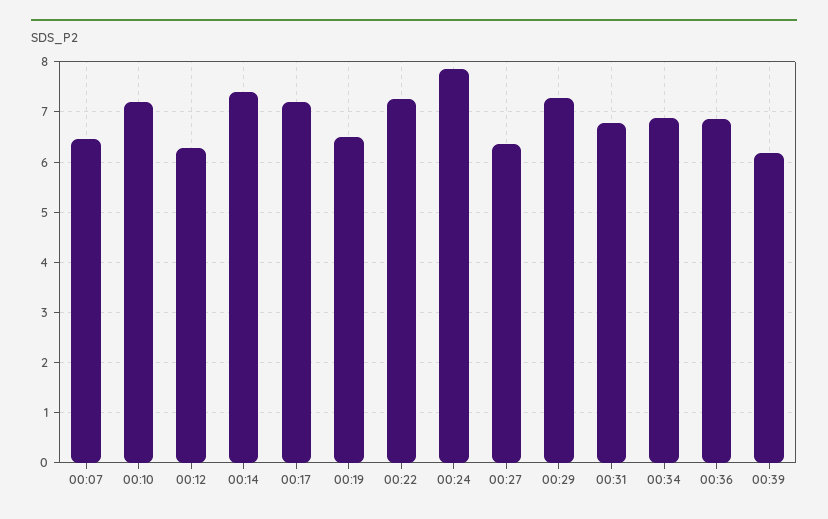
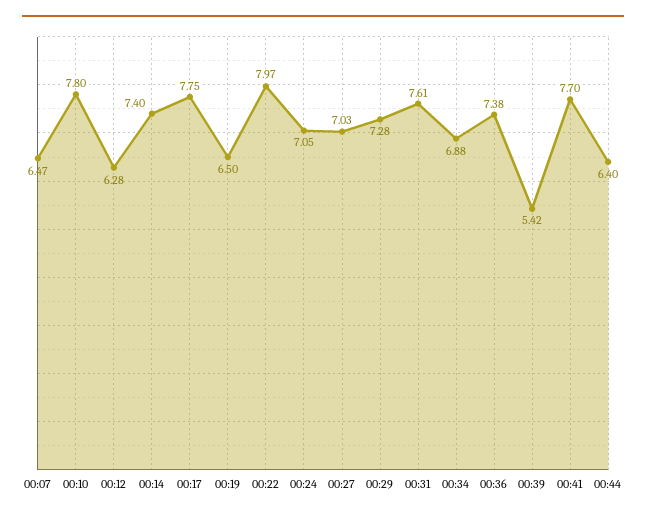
00:10: 7.2 -> 7.8
00:17: 7.2 -> 7.75
00:22: 7.2 -> 7.97
00:24: 7.8 -> 7.05
00:27: 6.4 -> 7.03
00:31: 6.8 -> 7.61
00:36: 6.8 -> 7.38
00:39: 6.2 -> 5.42
00:41: none -> 7.7
00:44: none -> 6.4

